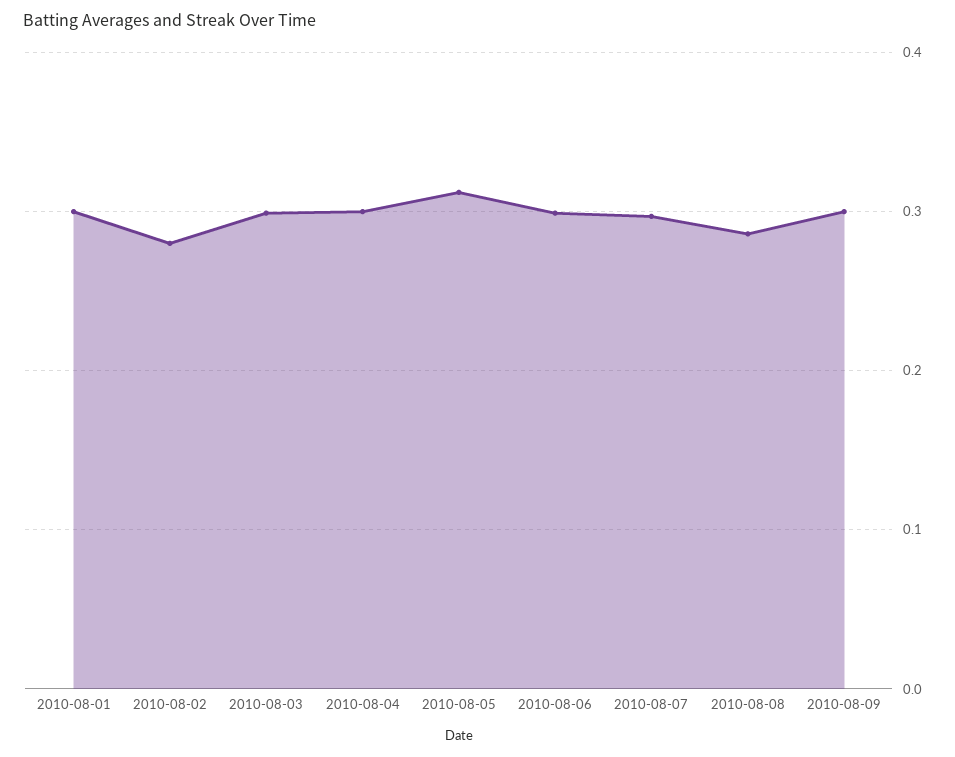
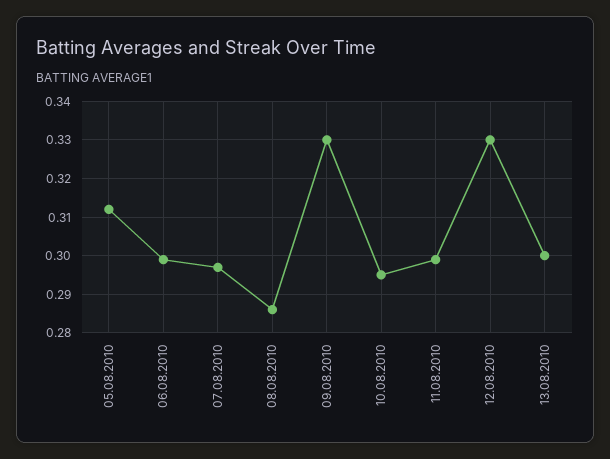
2010-08-01: 0.3 -> none
2010-08-02: 0.28 -> none
2010-08-03: 0.3 -> none
2010-08-04: 0.3 -> none
2010-08-09: 0.3 -> 0.33
10.08.2010: none -> 0.295
11.08.2010: none -> 0.3
12.08.2010: none -> 0.33
13.08.2010: none -> 0.3

